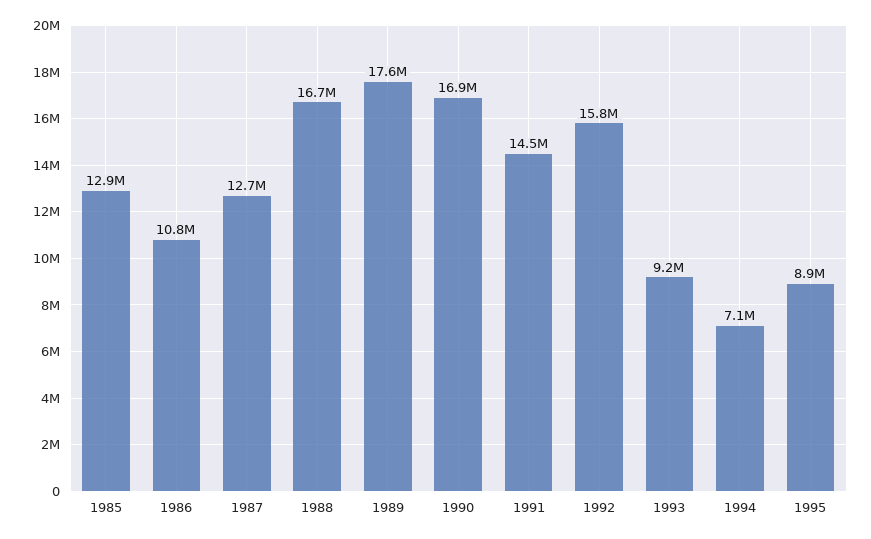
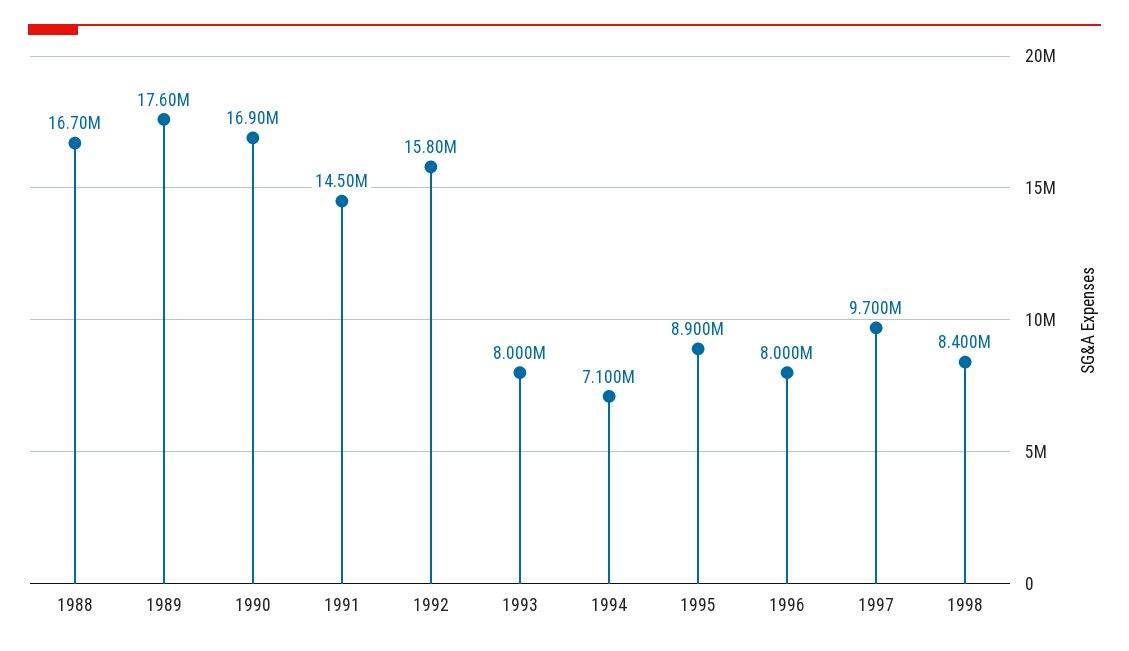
1985: 12900000 -> none
1986: 10800000 -> none
1987: 12700000 -> none
1993: 9200000 -> 8000000
1996: none -> 8000000
1997: none -> 9700000
1998: none -> 8400000

